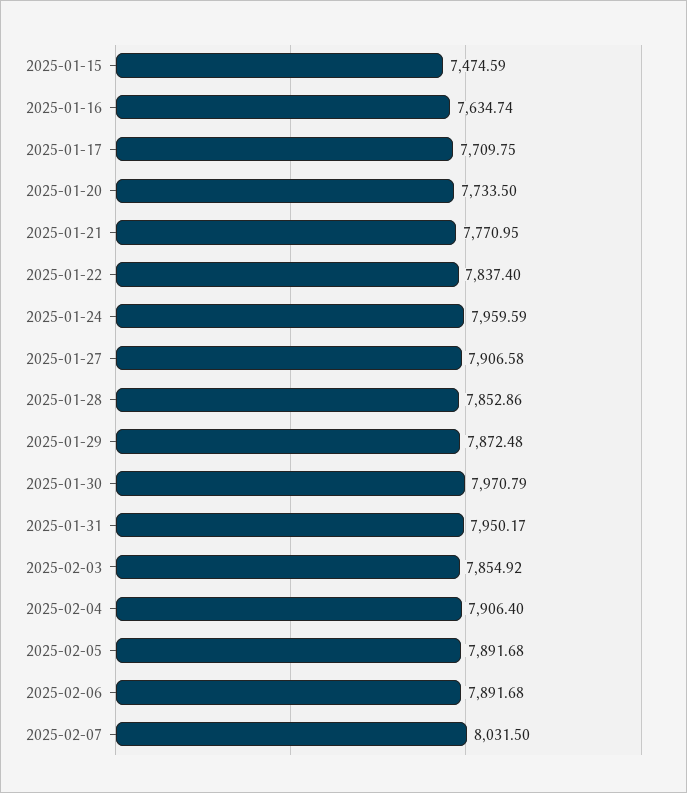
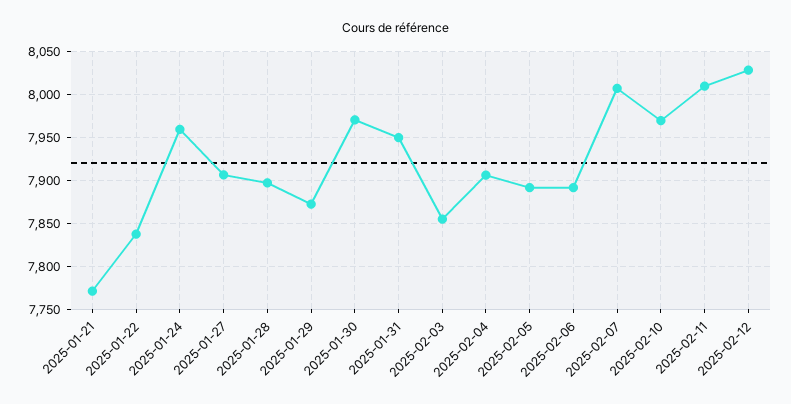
2025-01-15: 7474.59 -> none
2025-01-16: 7634.74 -> none
2025-01-17: 7709.75 -> none
2025-01-20: 7733.5 -> none
2025-01-28: 7852.86 -> 7900
2025-02-07: 8031.5 -> 8010
2025-02-10: none -> 7970
2025-02-11: none -> 8010
2025-02-12: none -> 8030

